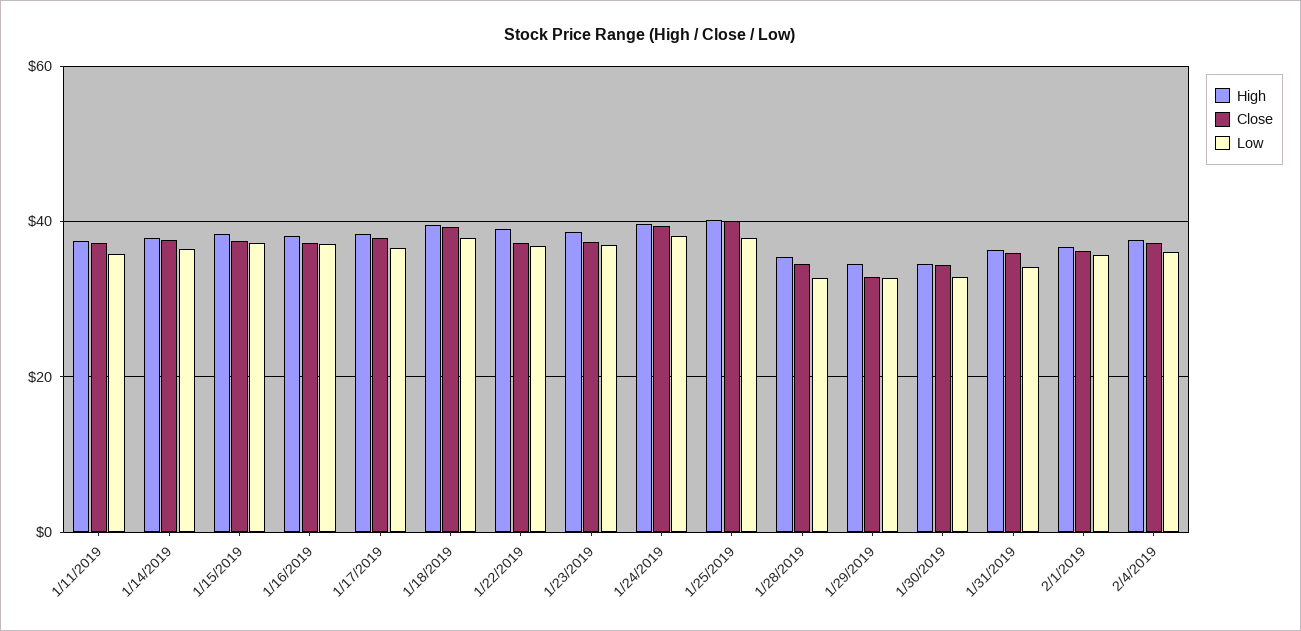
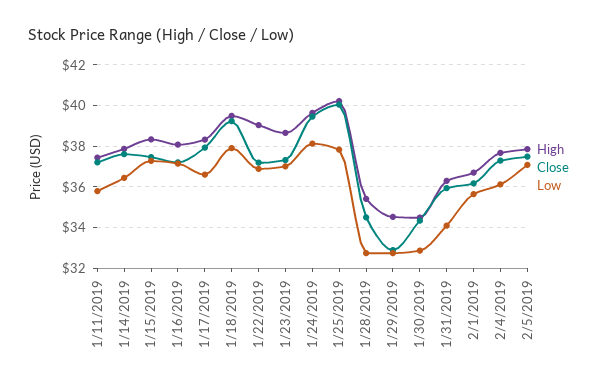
High, 2/5/2019: none -> 38
Close, 2/5/2019: none -> 37.5
Low, 2/5/2019: none -> 37

